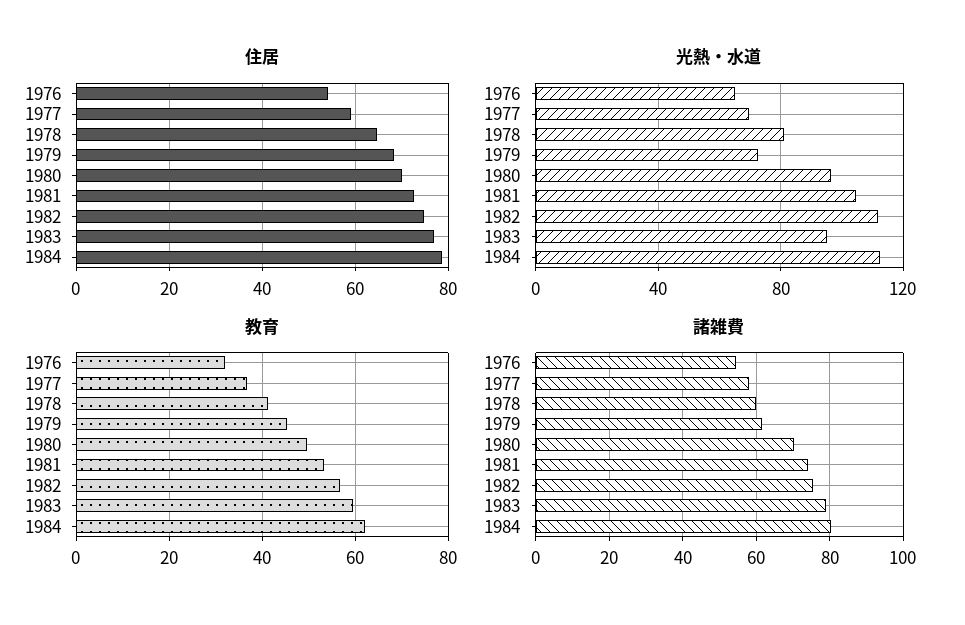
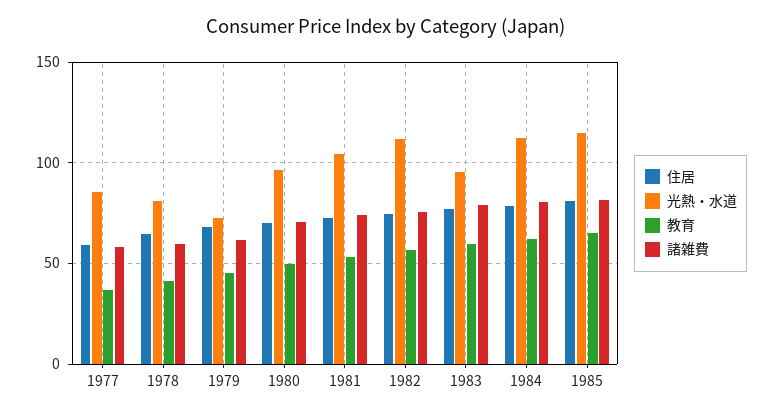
住居, 1976: 54 -> none
光熱・水道, 1976: 65 -> none
光熱・水道, 1977: 70 -> 85
教育, 1976: 32 -> none
諸雑費, 1976: 54 -> none
住居, 1985: none -> 80
光熱・水道, 1985: none -> 115
教育, 1985: none -> 65
諸雑費, 1985: none -> 80

